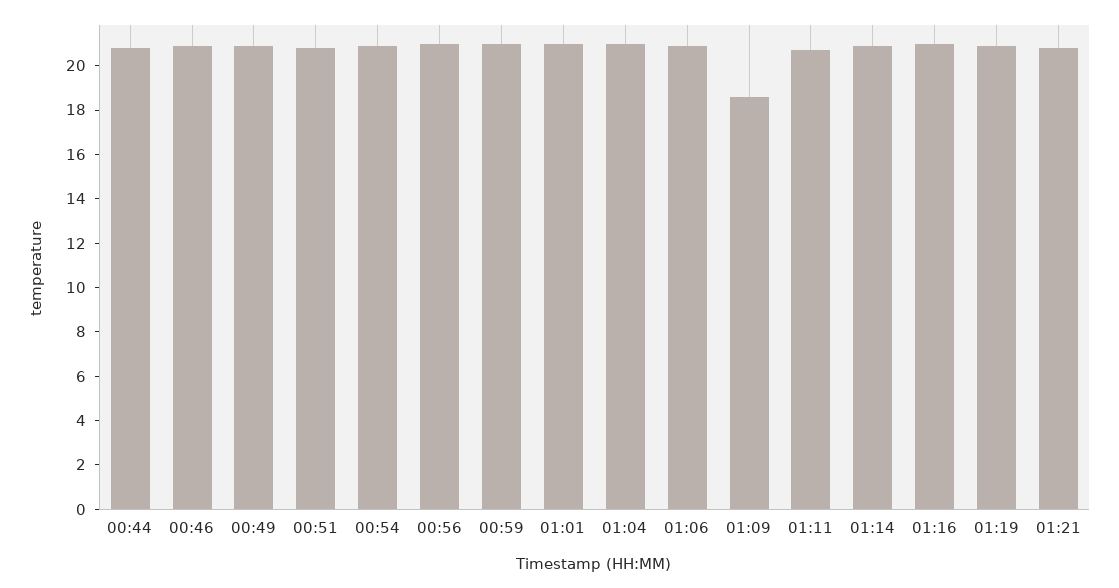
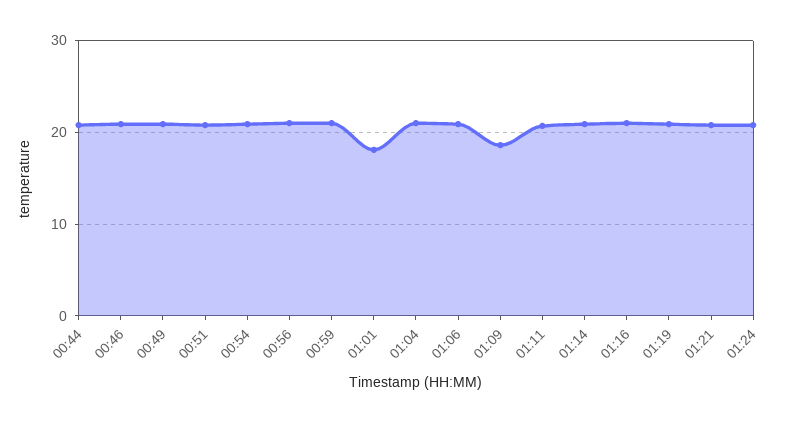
01:01: 21 -> 18
01:24: none -> 21

